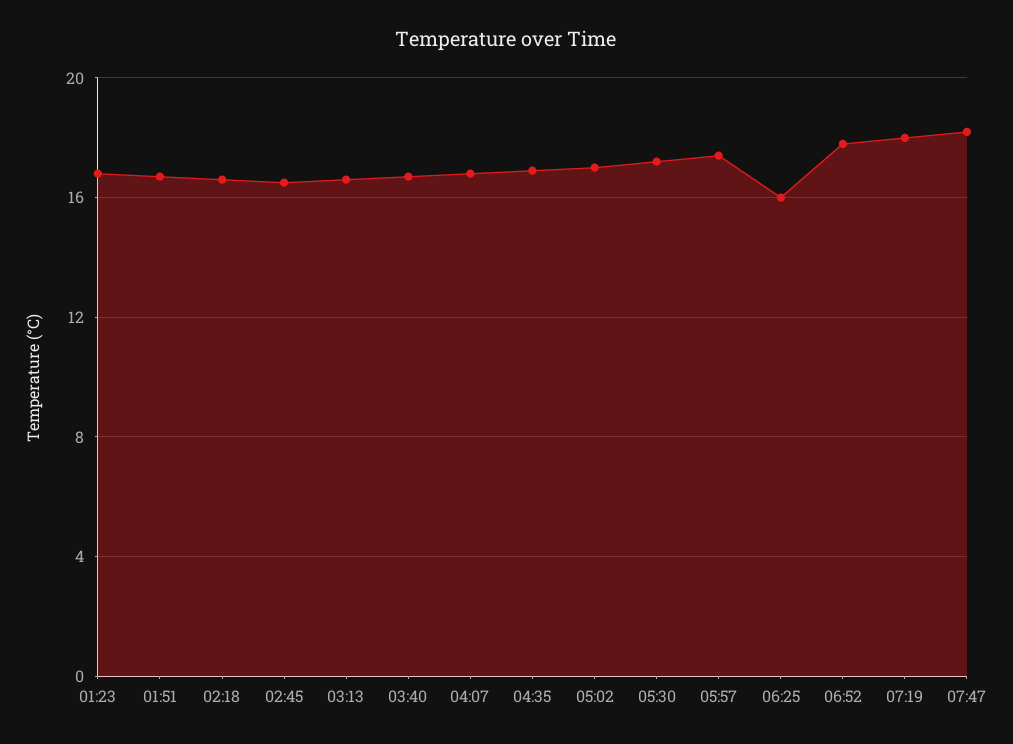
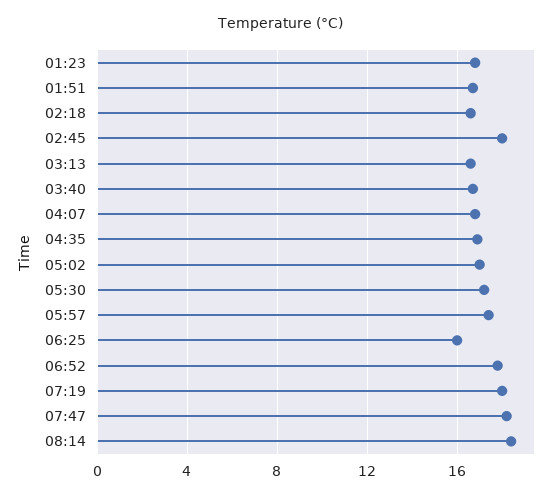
02:45: 16.5 -> 18
08:14: none -> 18.5

